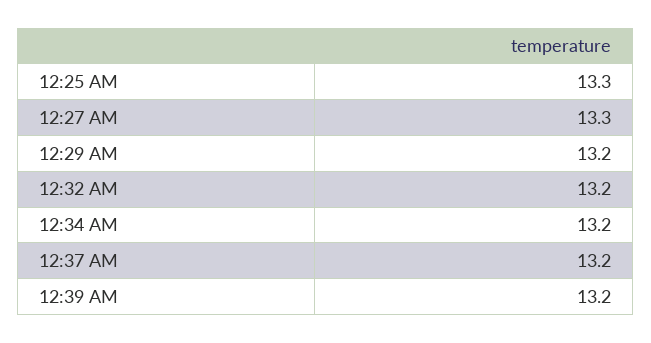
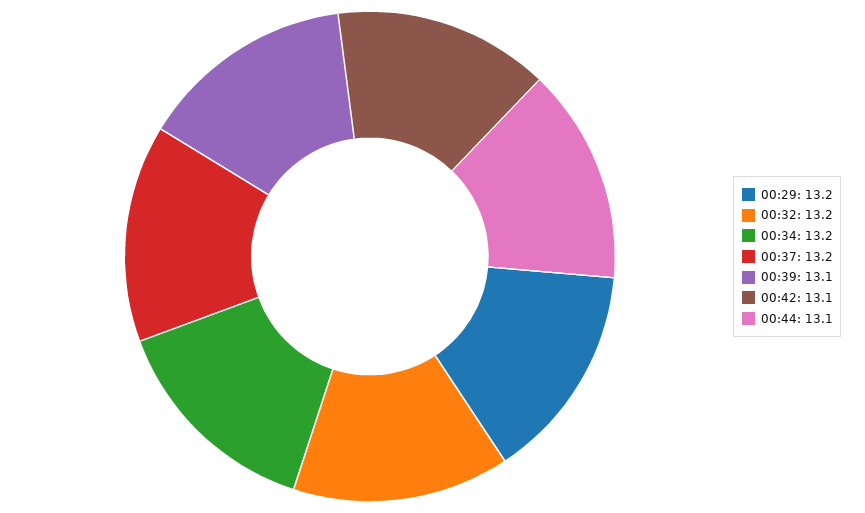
12:25 AM: 13.3 -> none
12:27 AM: 13.3 -> none
12:39 AM: 13.2 -> 13.1
00:42: none -> 13.1
00:44: none -> 13.1

